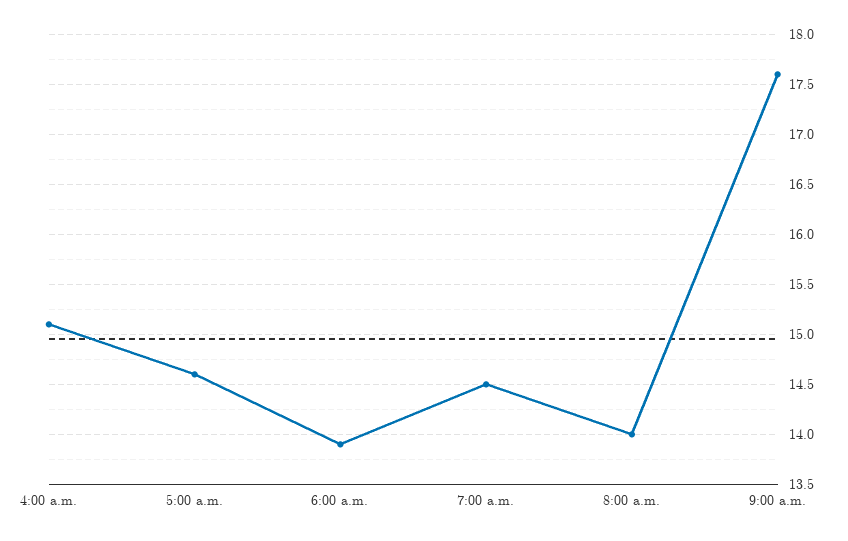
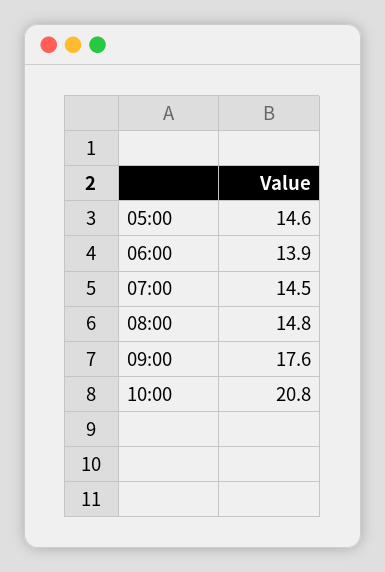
4:00 a.m.: 15.1 -> none
8:00 a.m.: 14 -> 14.8
10:00: none -> 20.8

